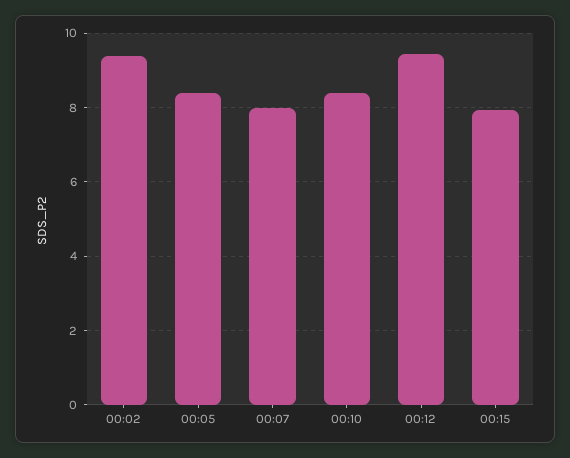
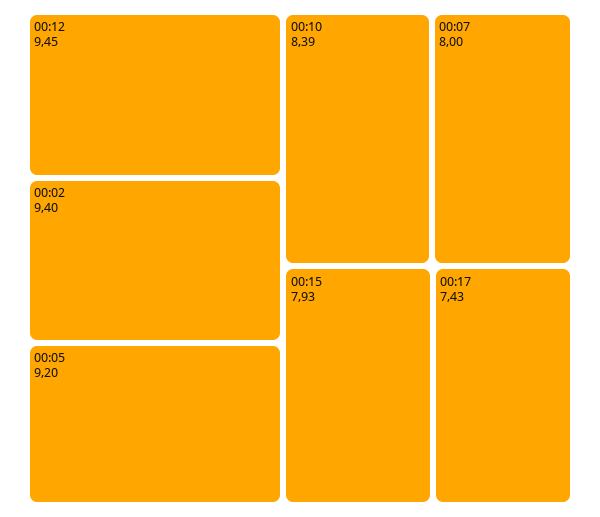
00:05: 8.4 -> 9.2
00:17: none -> 7.43

